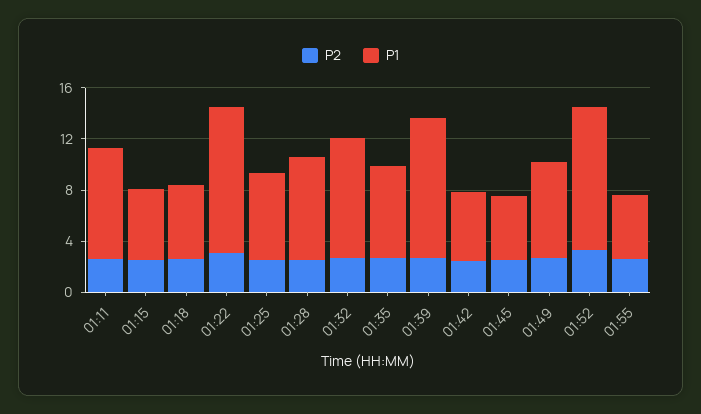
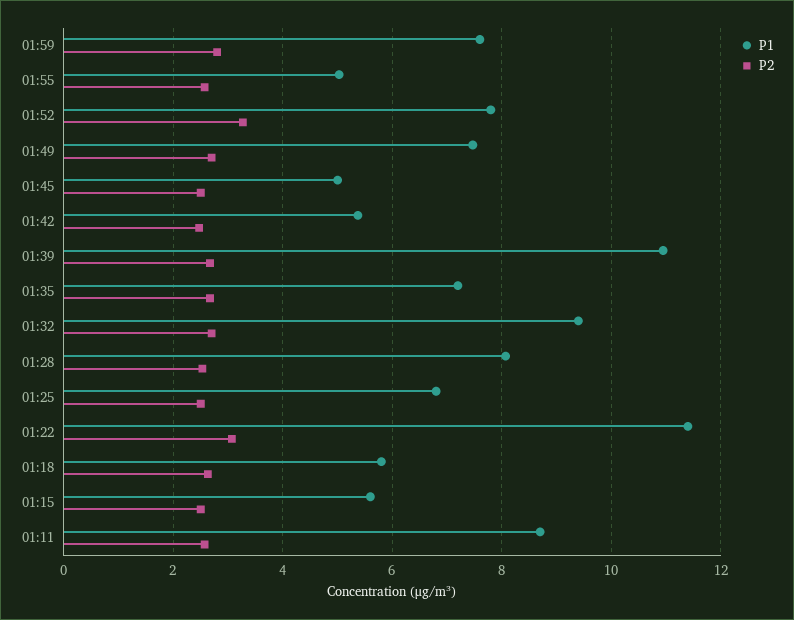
P1, 01:52: 11 -> 7.8
P1, 01:59: none -> 7.6
P2, 01:59: none -> 2.8

